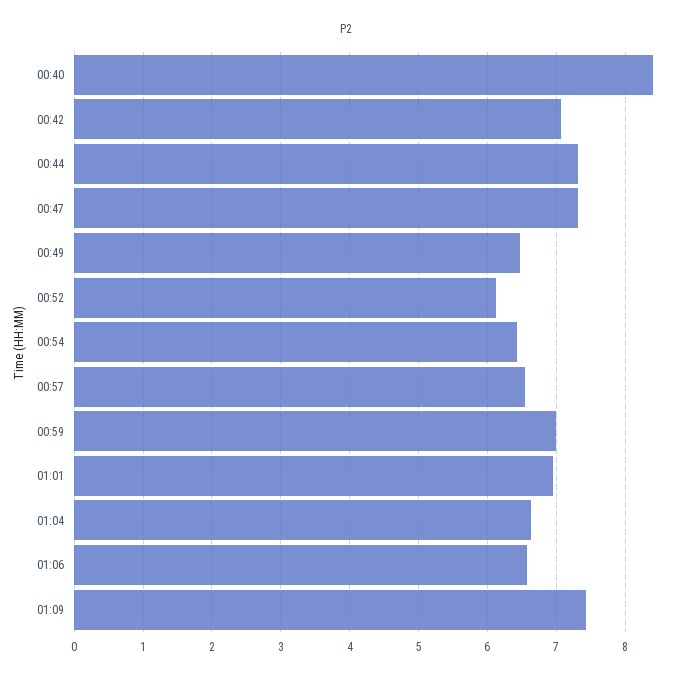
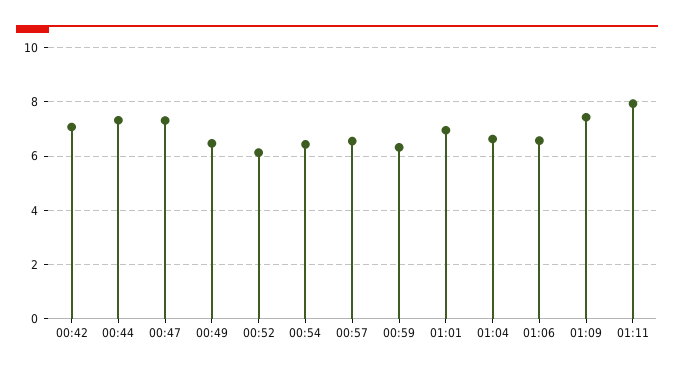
00:40: 8.4 -> none
00:59: 7 -> 6.25
01:11: none -> 8

